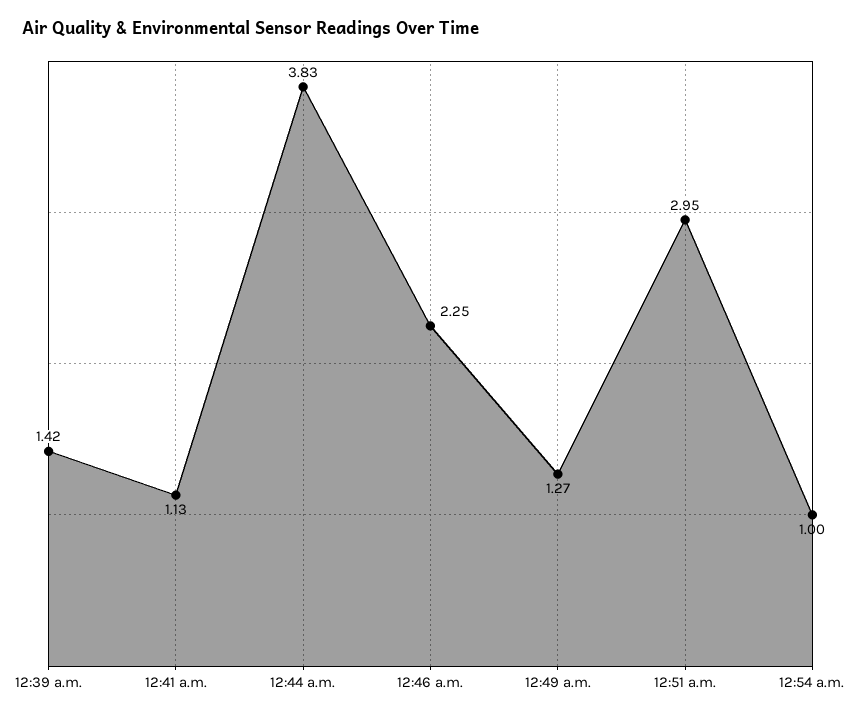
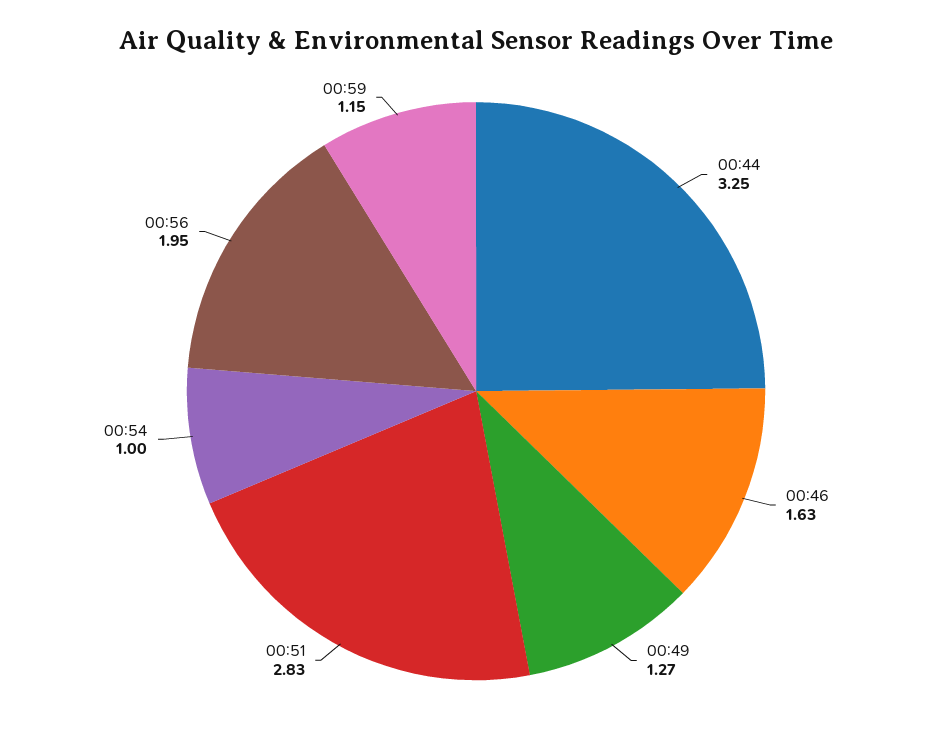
12:39 a.m.: 1.42 -> none
12:41 a.m.: 1.13 -> none
12:44 a.m.: 3.83 -> 3.25
12:46 a.m.: 2.25 -> 1.63
12:51 a.m.: 2.95 -> 2.83
00:56: none -> 1.95
00:59: none -> 1.15

